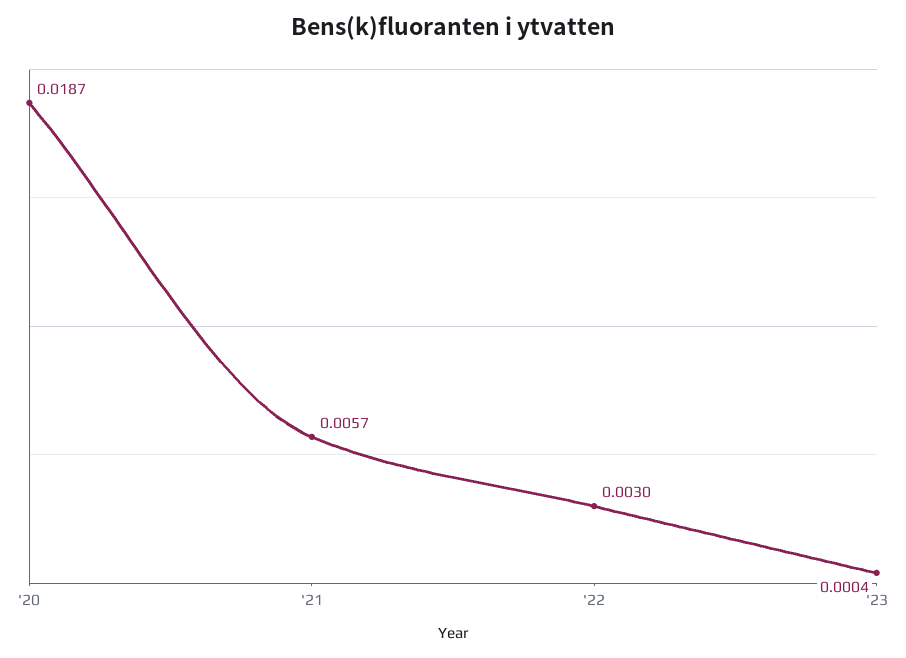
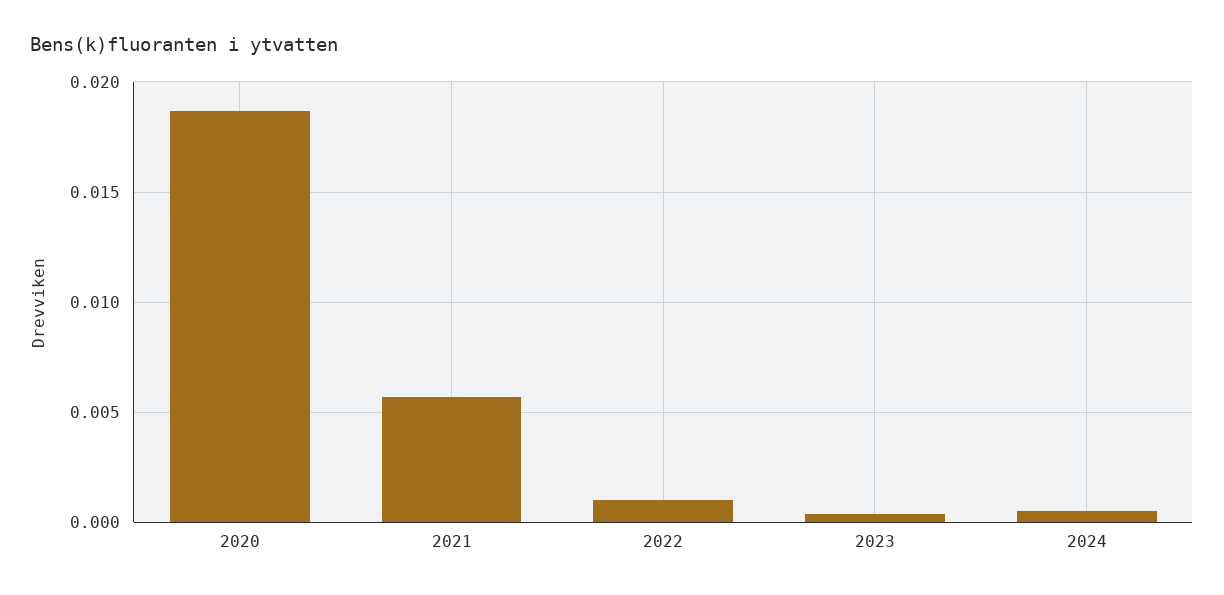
'22: 0.003 -> 0.001
2024: none -> 0.0005

